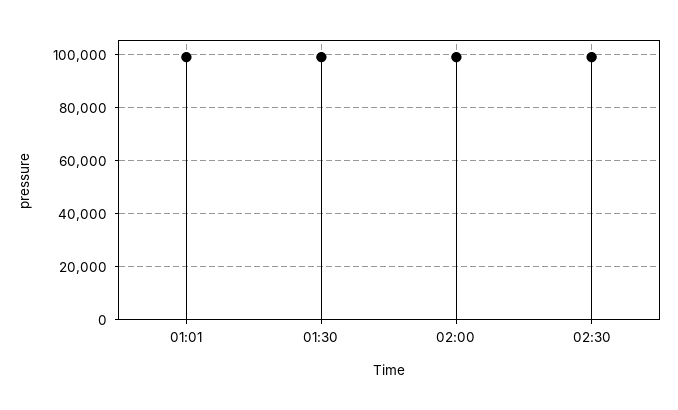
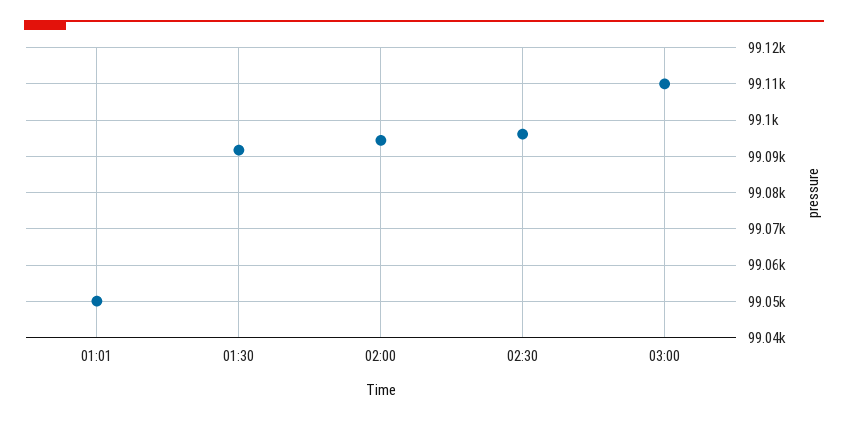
03:00: none -> 99110

